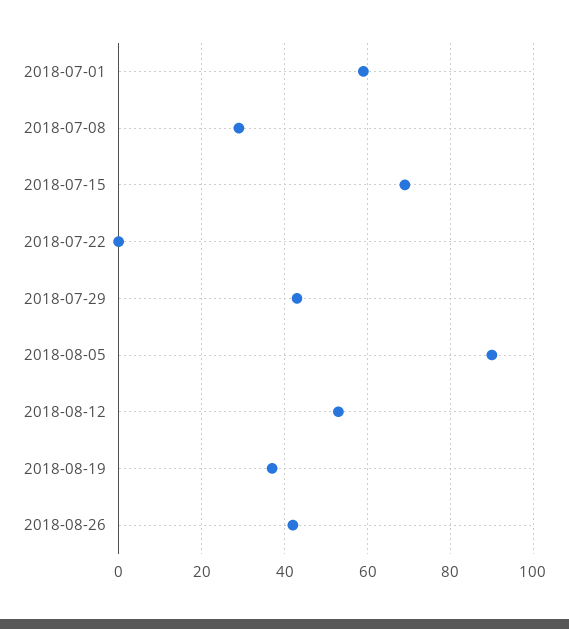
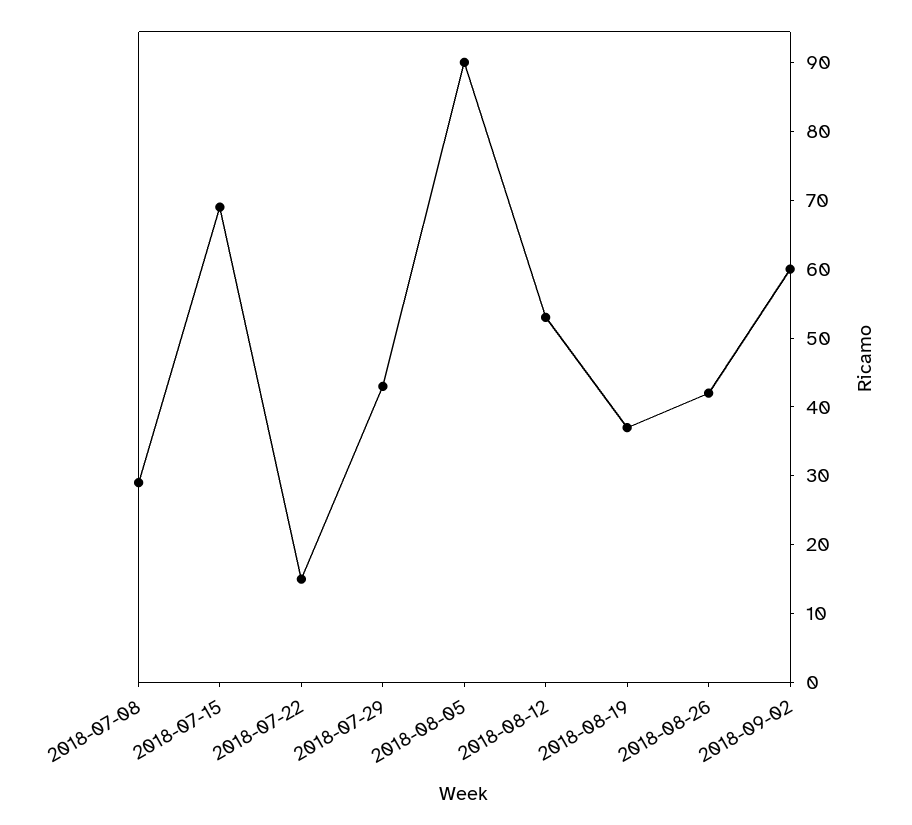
2018-07-01: 60 -> none
2018-07-22: 0 -> 15
2018-09-02: none -> 60

